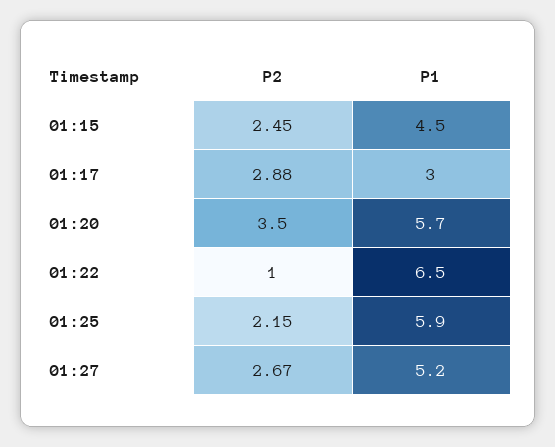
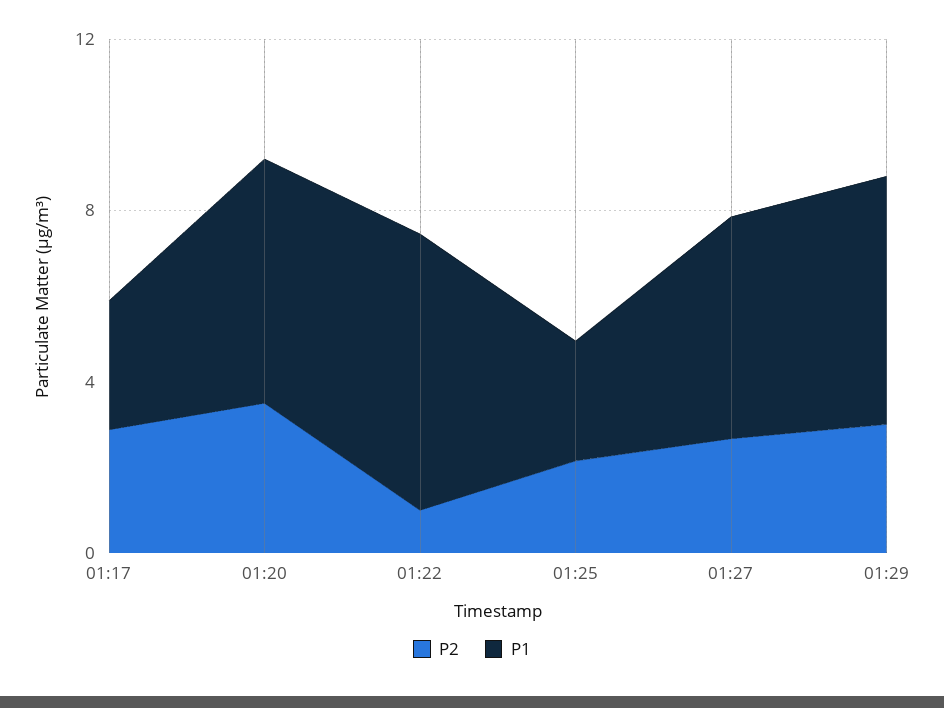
P2, 01:15: 2.45 -> none
P1, 01:15: 4.5 -> none
P1, 01:25: 5.9 -> 3
P2, 01:29: none -> 3
P1, 01:29: none -> 6

